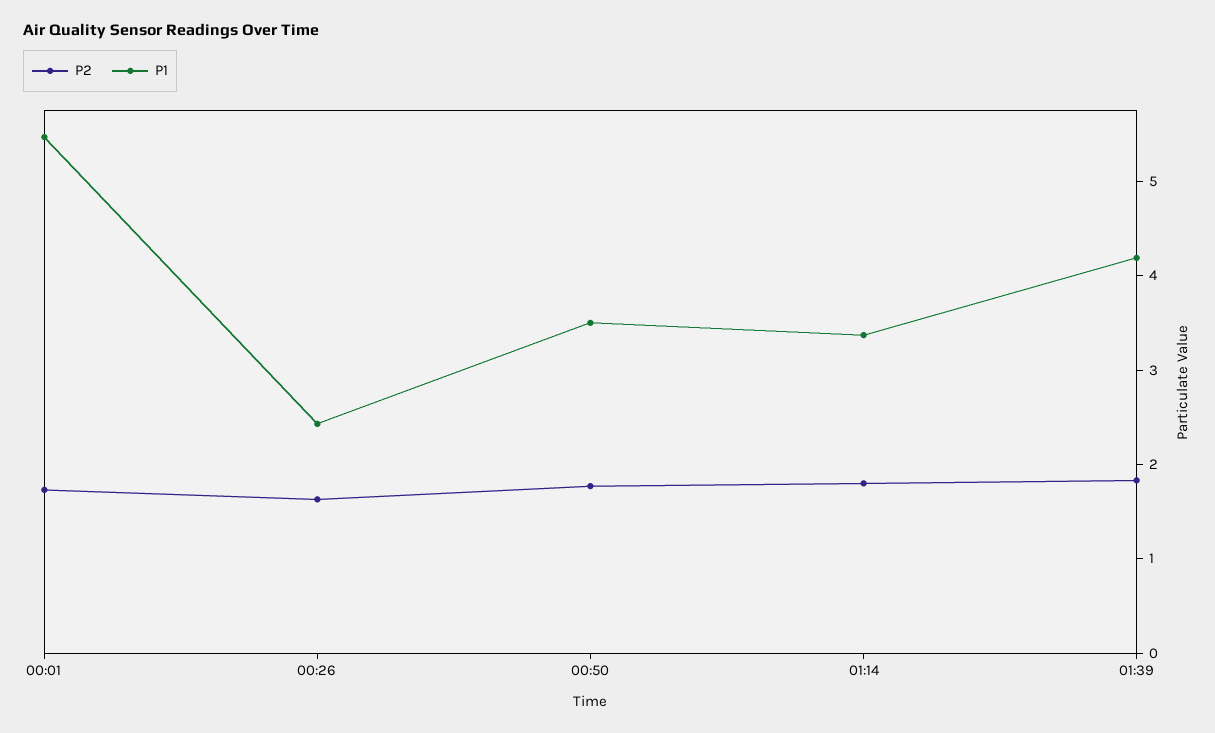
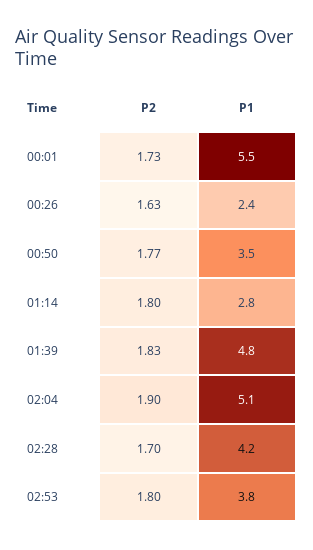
P1, 01:14: 3.4 -> 2.8
P1, 01:39: 4.2 -> 4.8
P2, 02:04: none -> 1.9
P1, 02:04: none -> 5.1
P2, 02:28: none -> 1.7
P1, 02:28: none -> 4.2
P2, 02:53: none -> 1.8
P1, 02:53: none -> 3.8

